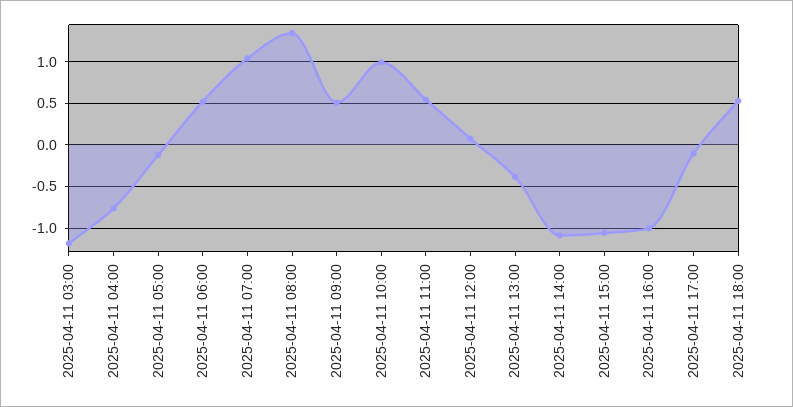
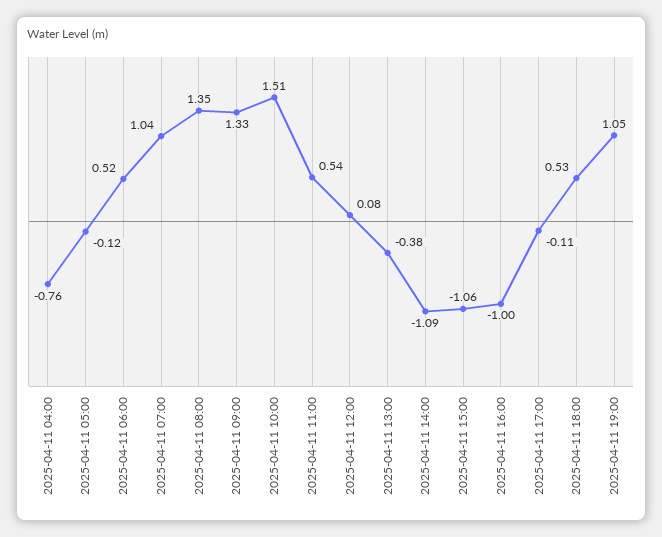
2025-04-11 03:00: -1.2 -> none
2025-04-11 09:00: 0.5 -> 1.33
2025-04-11 10:00: 1 -> 1.51
2025-04-11 19:00: none -> 1.05

